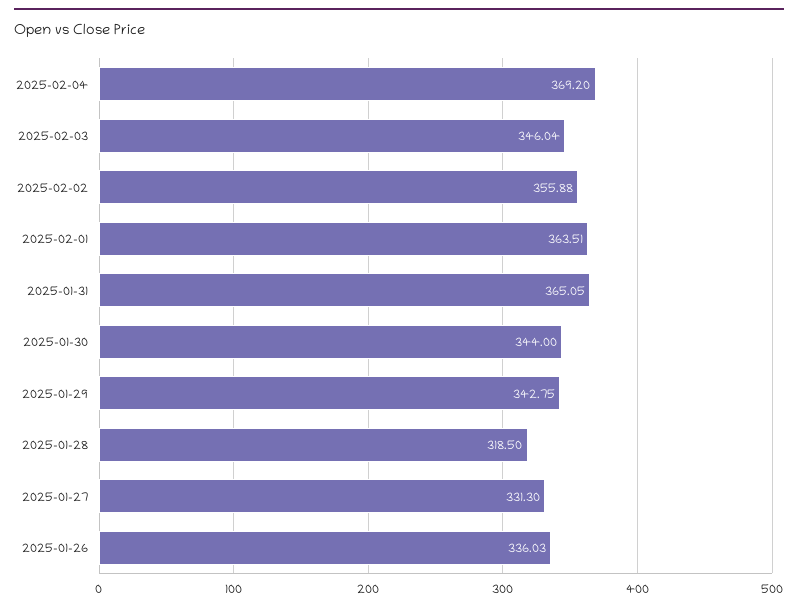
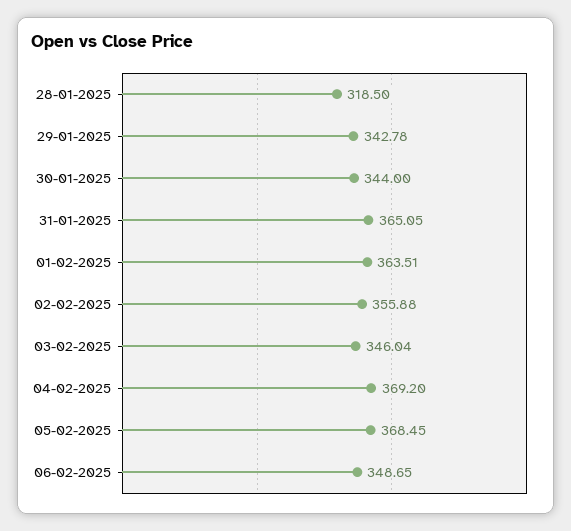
2025-01-29: 342.75 -> 342.78
2025-01-27: 331.3 -> none
2025-01-26: 336.03 -> none
05-02-2025: none -> 368.45
06-02-2025: none -> 348.65

